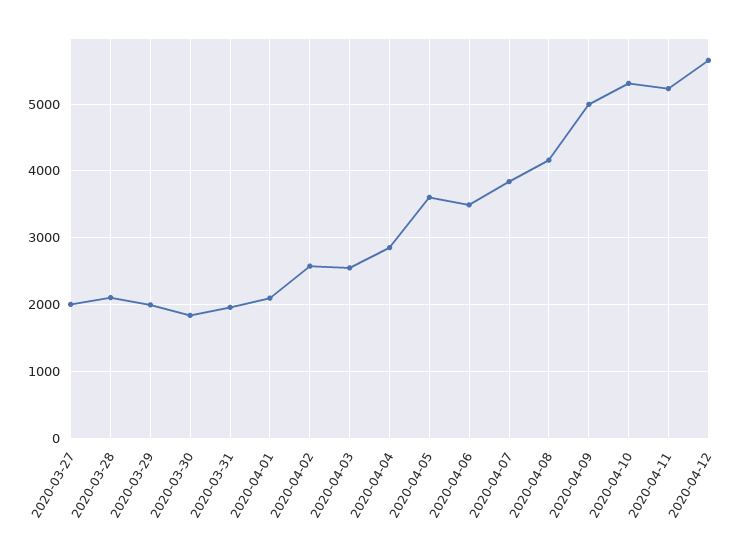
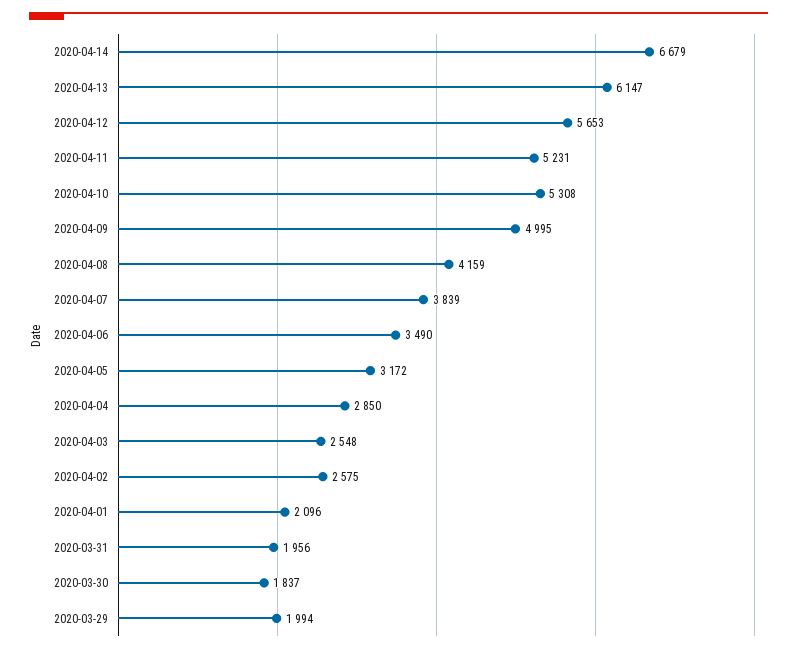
2020-03-27: 2000 -> none
2020-03-28: 2100 -> none
2020-04-05: 3600 -> 3172
2020-04-14: none -> 6679
2020-04-13: none -> 6147

